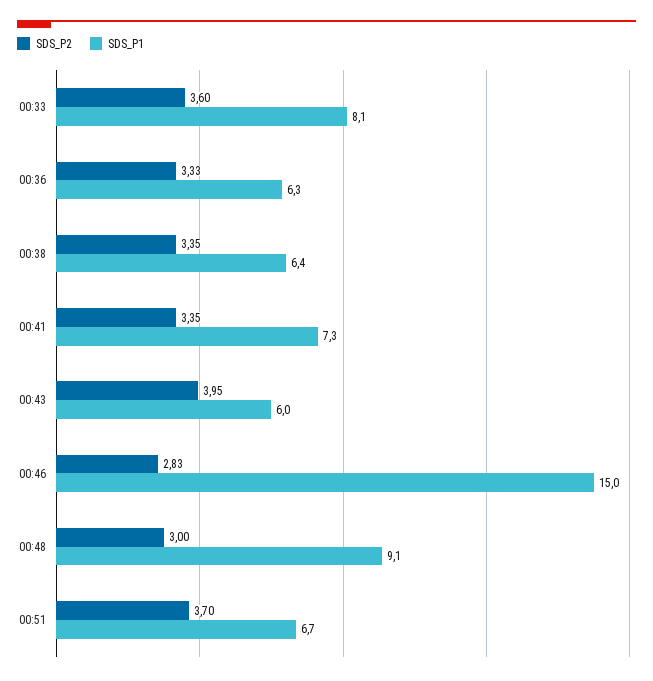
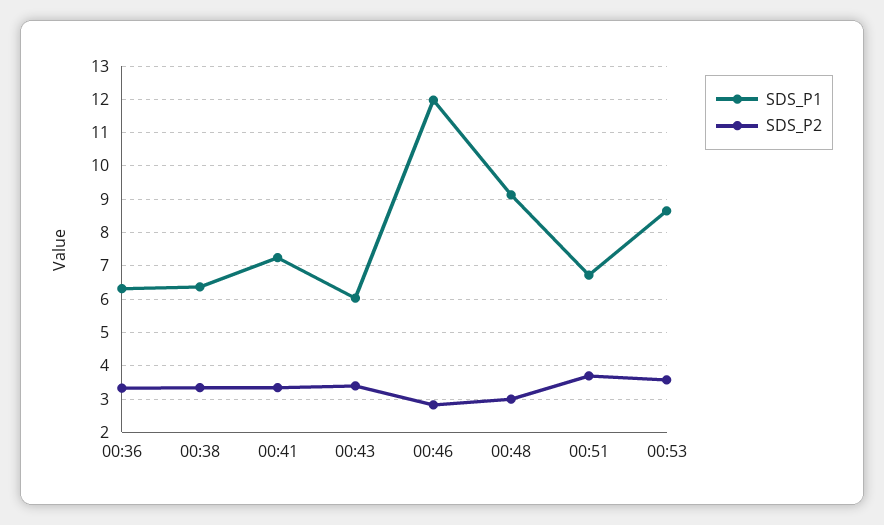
SDS_P2, 00:33: 3.6 -> none
SDS_P1, 00:33: 8.1 -> none
SDS_P2, 00:43: 3.95 -> 3.4
SDS_P1, 00:46: 15 -> 12
SDS_P1, 00:53: none -> 8.6
SDS_P2, 00:53: none -> 3.6

